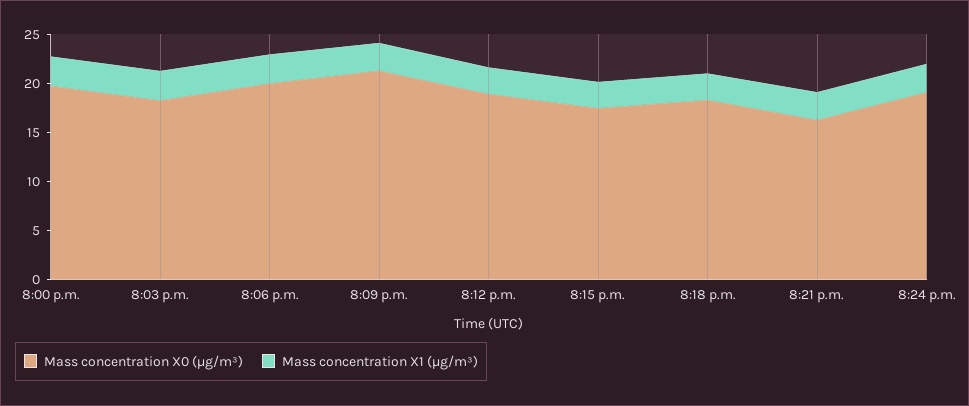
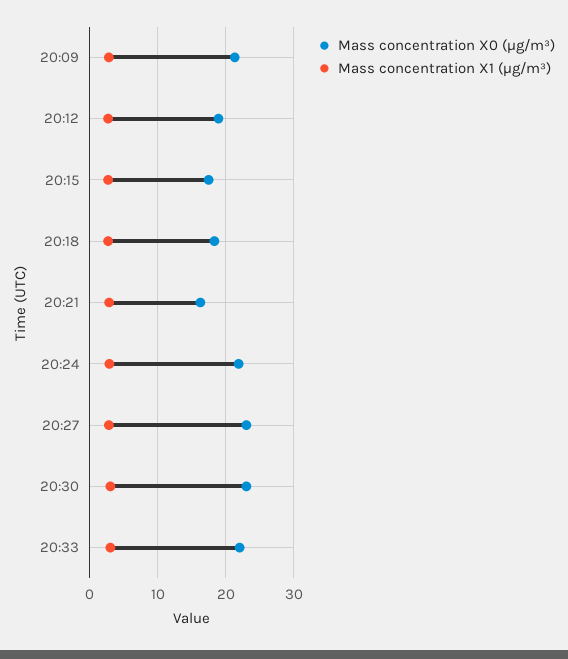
Mass concentration X0 (μg/m³), 8:00 p.m.: 20 -> none
Mass concentration X1 (μg/m³), 8:00 p.m.: 3 -> none
Mass concentration X0 (μg/m³), 8:03 p.m.: 18 -> none
Mass concentration X1 (μg/m³), 8:03 p.m.: 3 -> none
Mass concentration X0 (μg/m³), 8:06 p.m.: 20 -> none
Mass concentration X1 (μg/m³), 8:06 p.m.: 3 -> none
Mass concentration X0 (μg/m³), 8:24 p.m.: 19 -> 22
Mass concentration X0 (μg/m³), 20:27: none -> 23
Mass concentration X1 (μg/m³), 20:27: none -> 3
Mass concentration X0 (μg/m³), 20:30: none -> 23
Mass concentration X1 (μg/m³), 20:30: none -> 3
Mass concentration X0 (μg/m³), 20:33: none -> 22
Mass concentration X1 (μg/m³), 20:33: none -> 3

